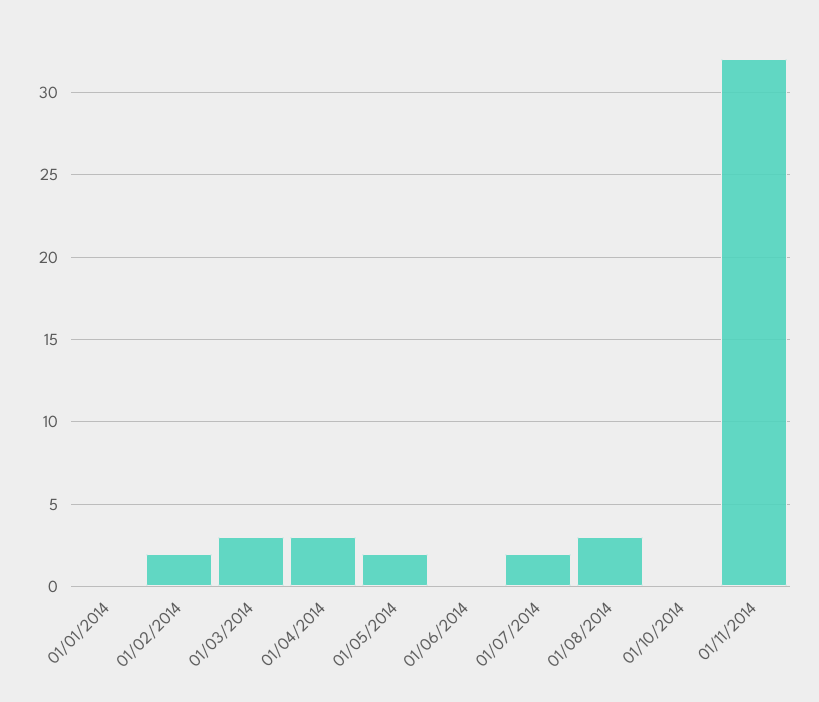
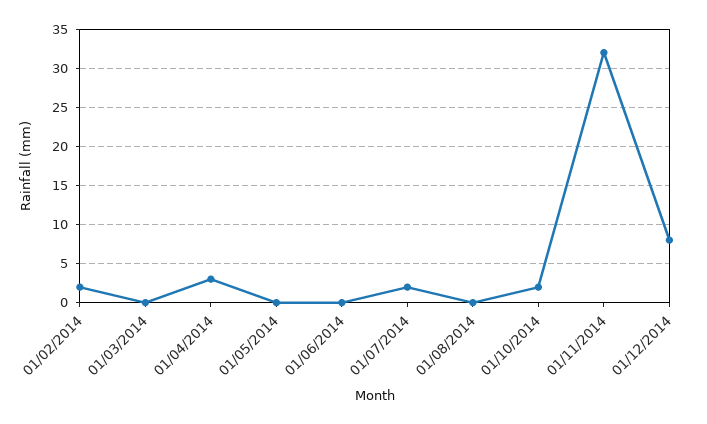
01/01/2014: 0 -> none
01/03/2014: 3 -> 0
01/05/2014: 2 -> 0
01/08/2014: 3 -> 0
01/10/2014: 0 -> 2
01/12/2014: none -> 8

